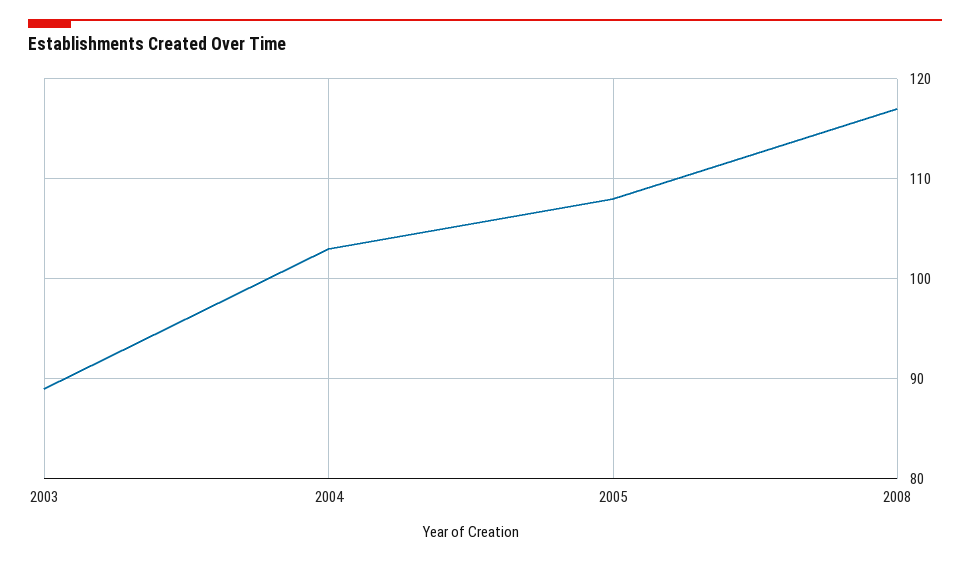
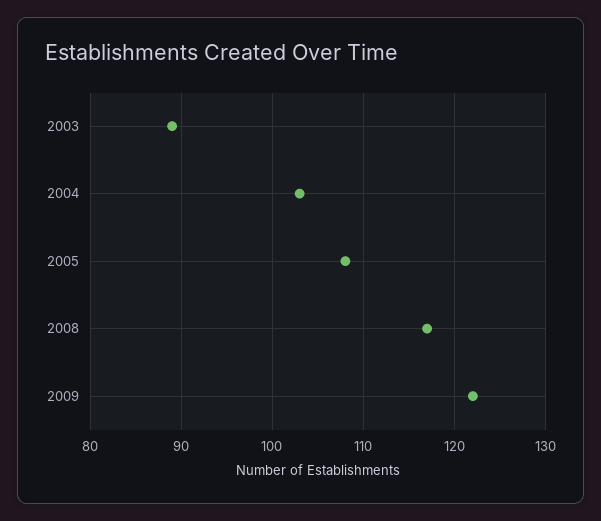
2009: none -> 122

